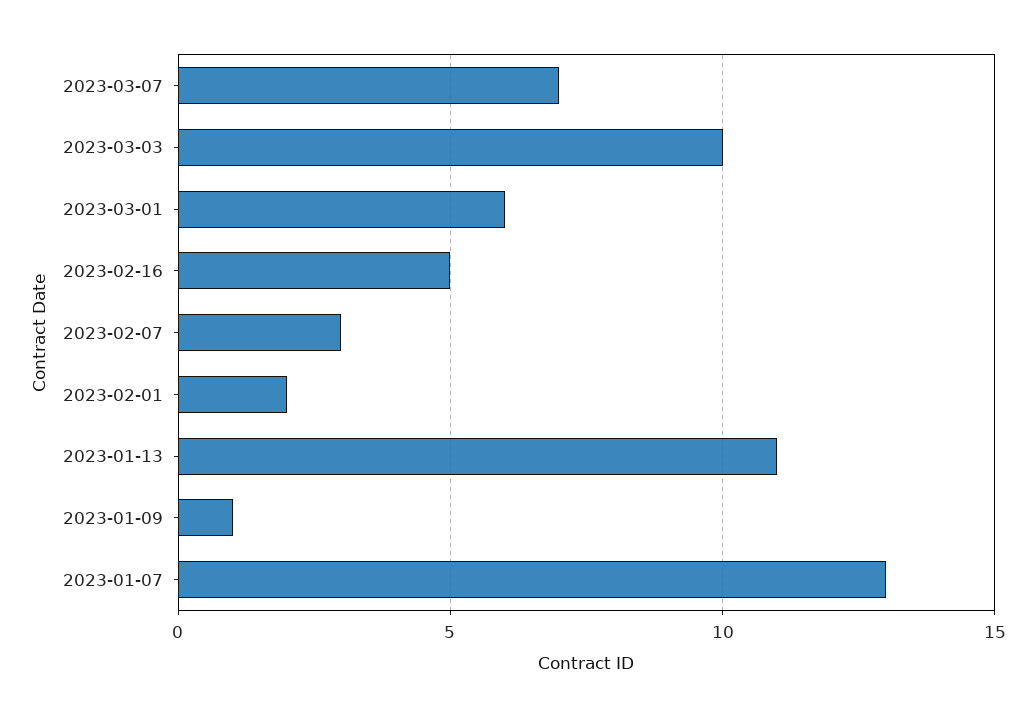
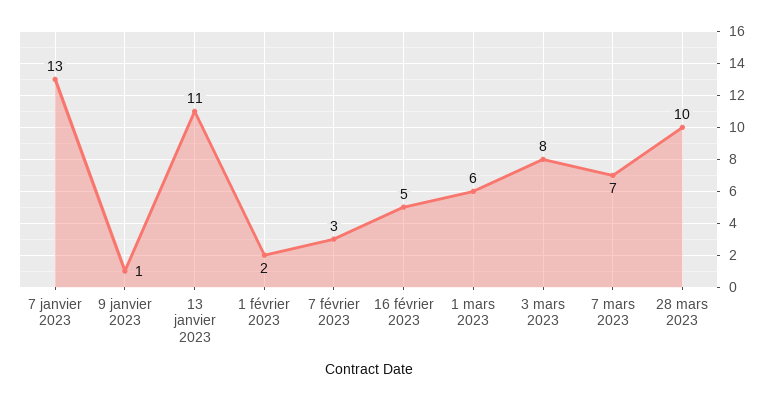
2023-03-03: 10 -> 8
28 mars 2023: none -> 10

